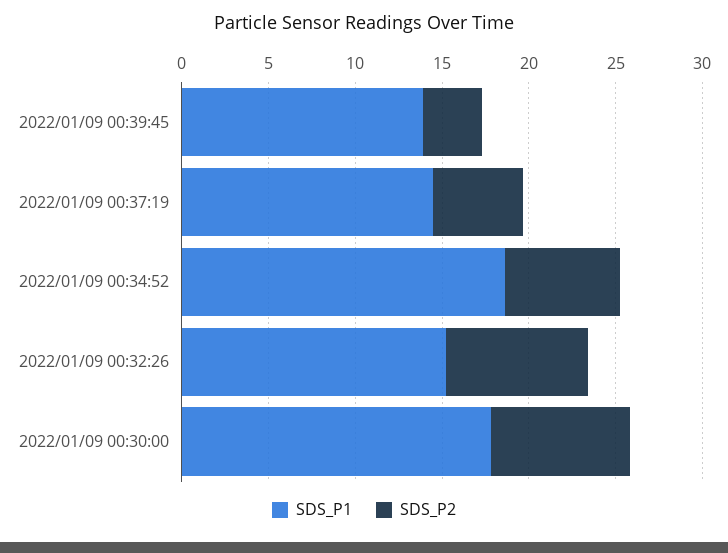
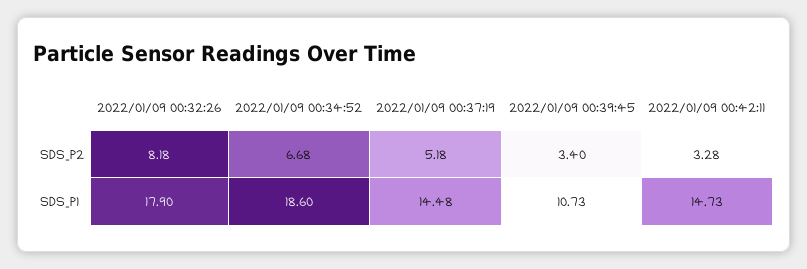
SDS_P1, 2022/01/09 00:39:45: 14 -> 10.73
SDS_P1, 2022/01/09 00:32:26: 15 -> 17.9
SDS_P1, 2022/01/09 00:30:00: 18 -> none
SDS_P2, 2022/01/09 00:30:00: 8 -> none
SDS_P2, 2022/01/09 00:42:11: none -> 3.28
SDS_P1, 2022/01/09 00:42:11: none -> 14.73

